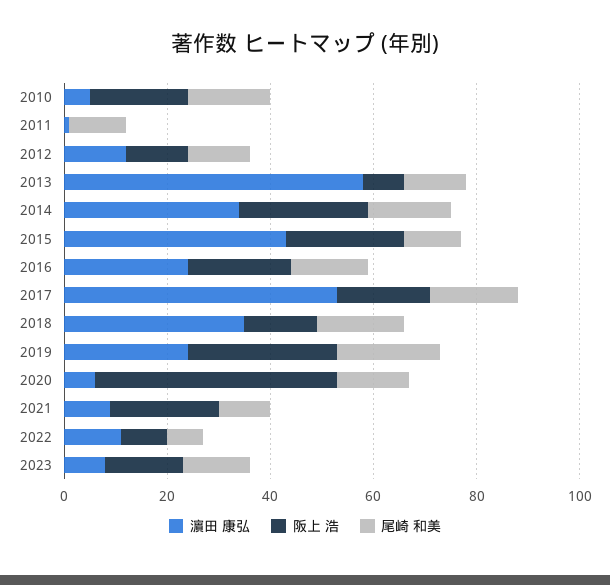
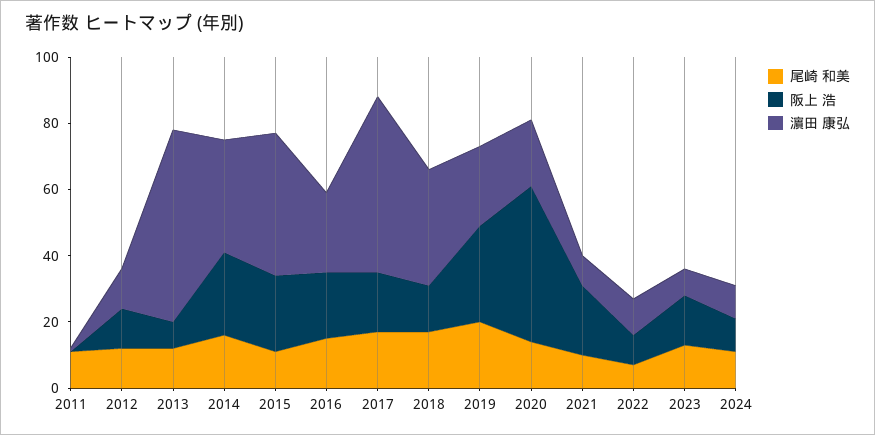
濵田 康弘, 2010: 5 -> none
阪上 浩, 2010: 20 -> none
尾崎 和美, 2010: 15 -> none
濵田 康弘, 2020: 5 -> 20
尾崎 和美, 2024: none -> 10
阪上 浩, 2024: none -> 10
濵田 康弘, 2024: none -> 10

